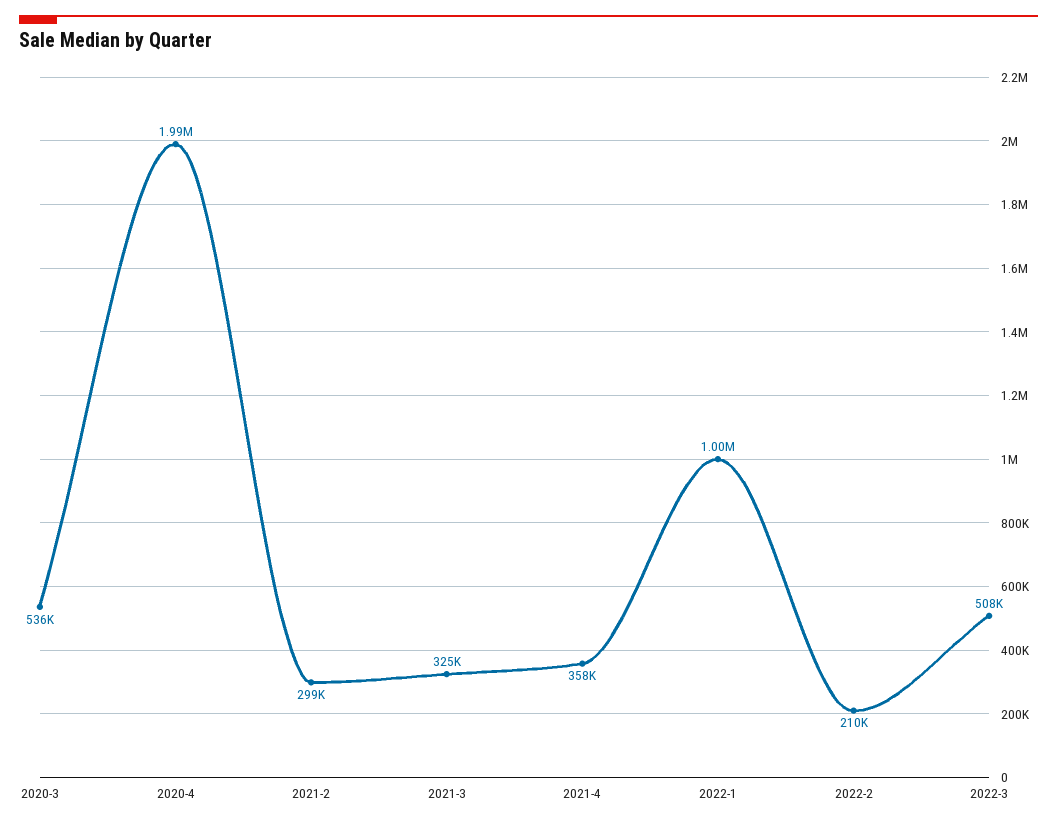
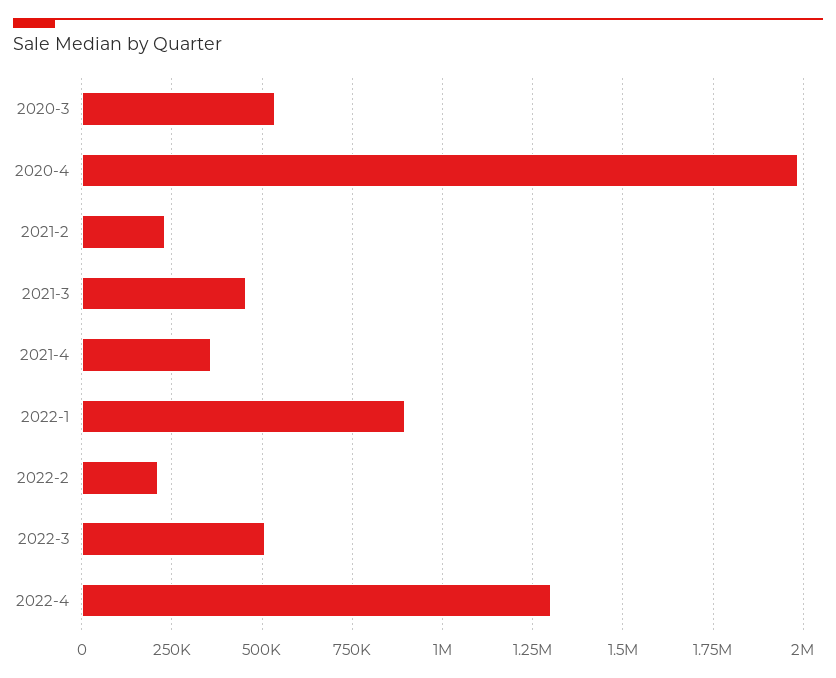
2021-2: 299000 -> 225000
2021-3: 325000 -> 450000
2022-1: 1000000 -> 900000
2022-4: none -> 1300000

